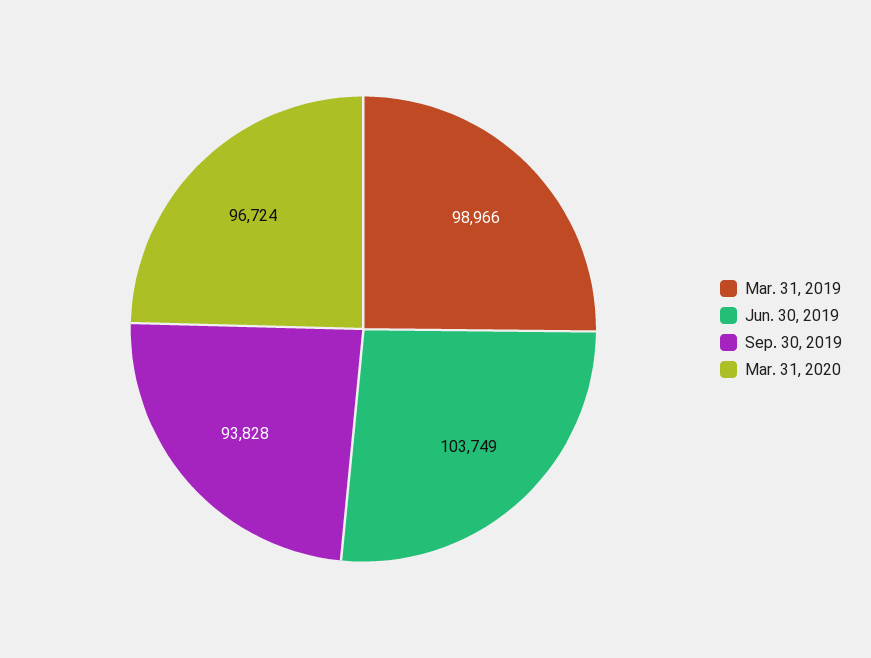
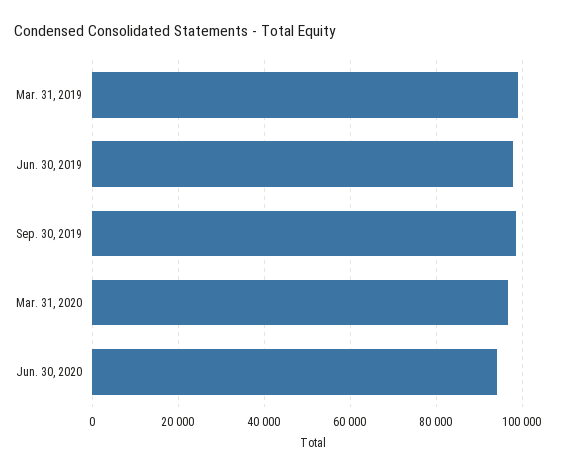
Jun. 30, 2019: 103749 -> 98000
Sep. 30, 2019: 93828 -> 98000
Jun. 30, 2020: none -> 94000

